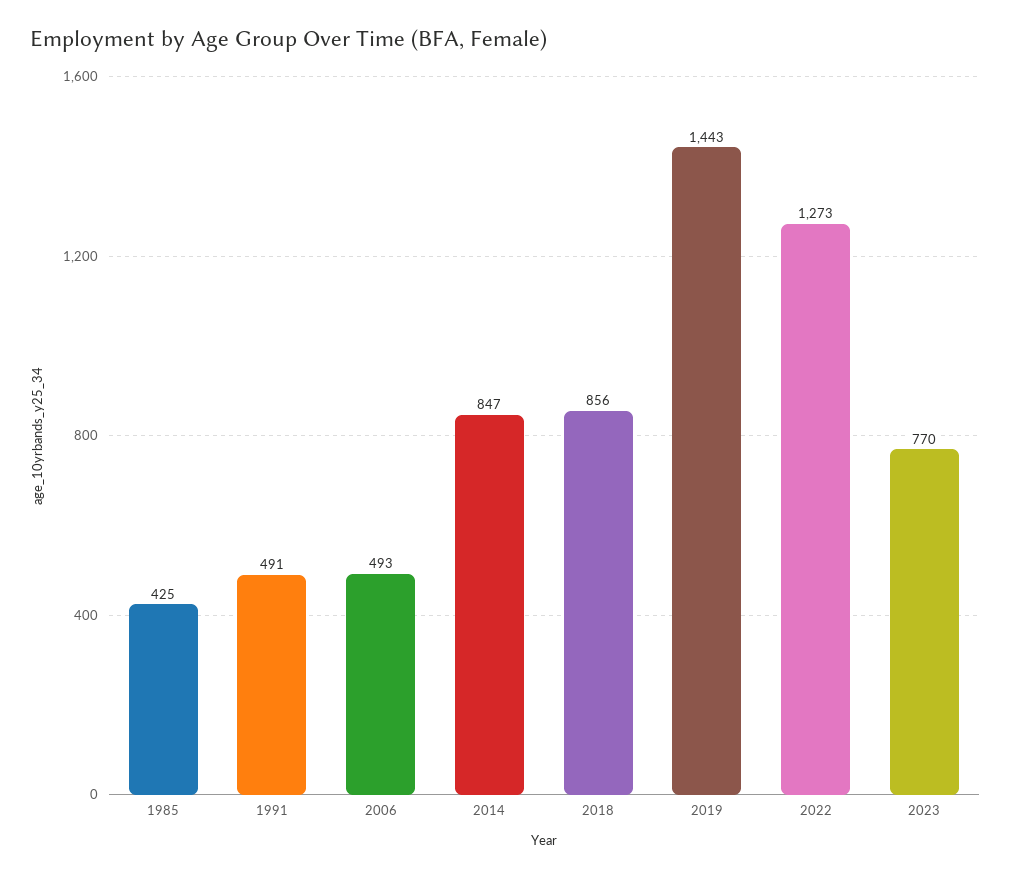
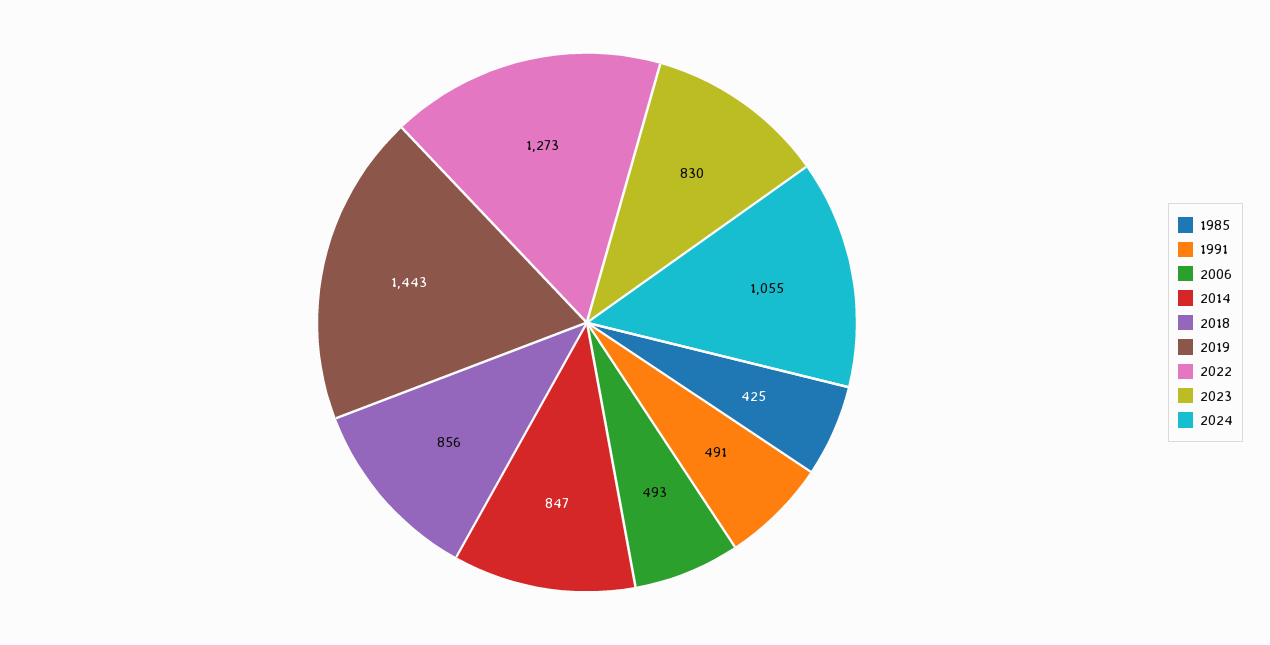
2023: 770 -> 830
2024: none -> 1055

